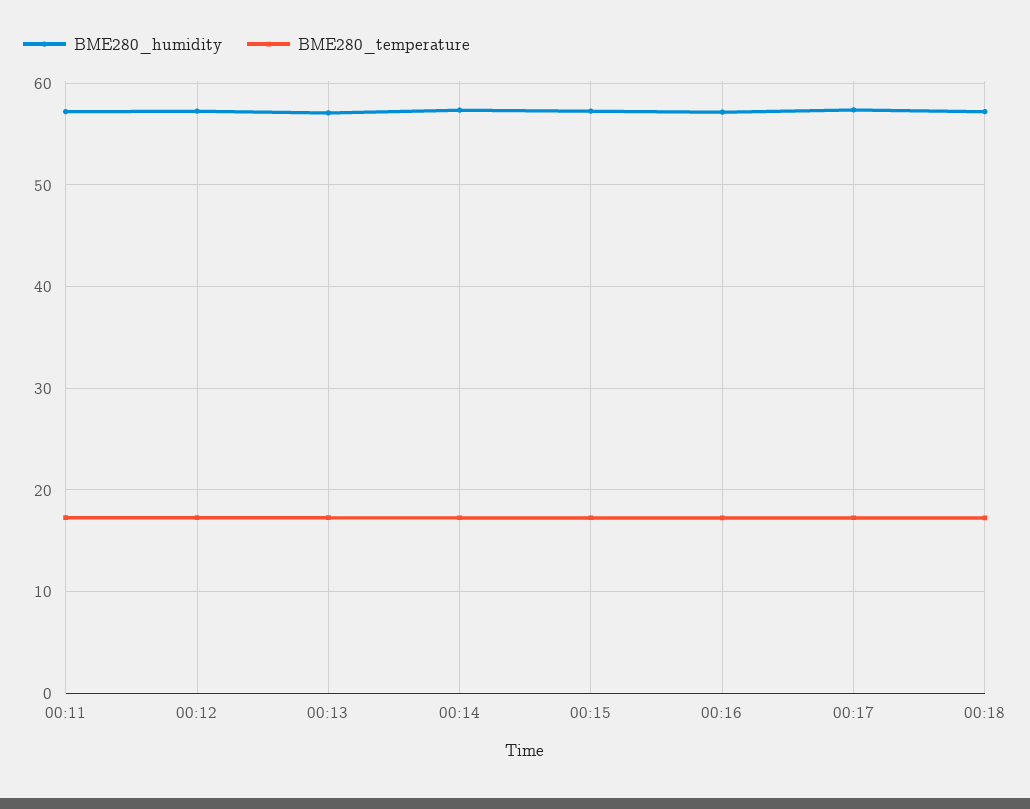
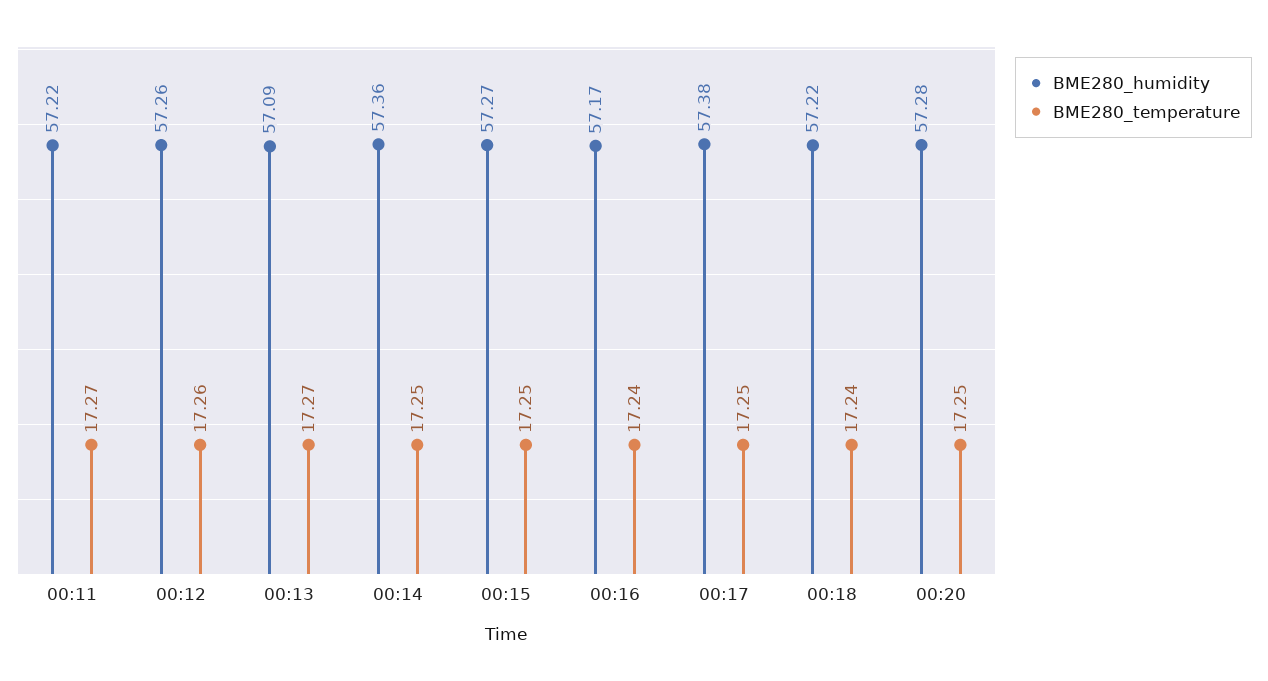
BME280_humidity, 00:20: none -> 57.28
BME280_temperature, 00:20: none -> 17.25

